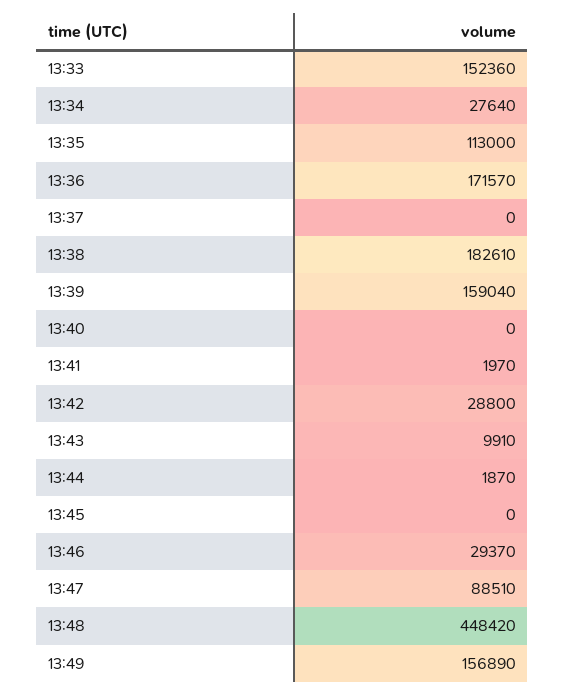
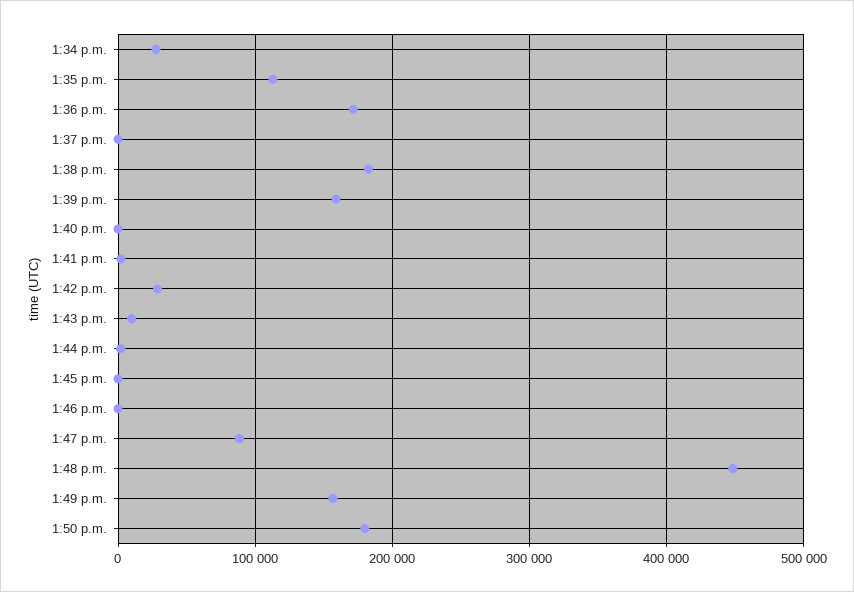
13:33: 152360 -> none
13:46: 29370 -> 0
1:50 p.m.: none -> 180000

